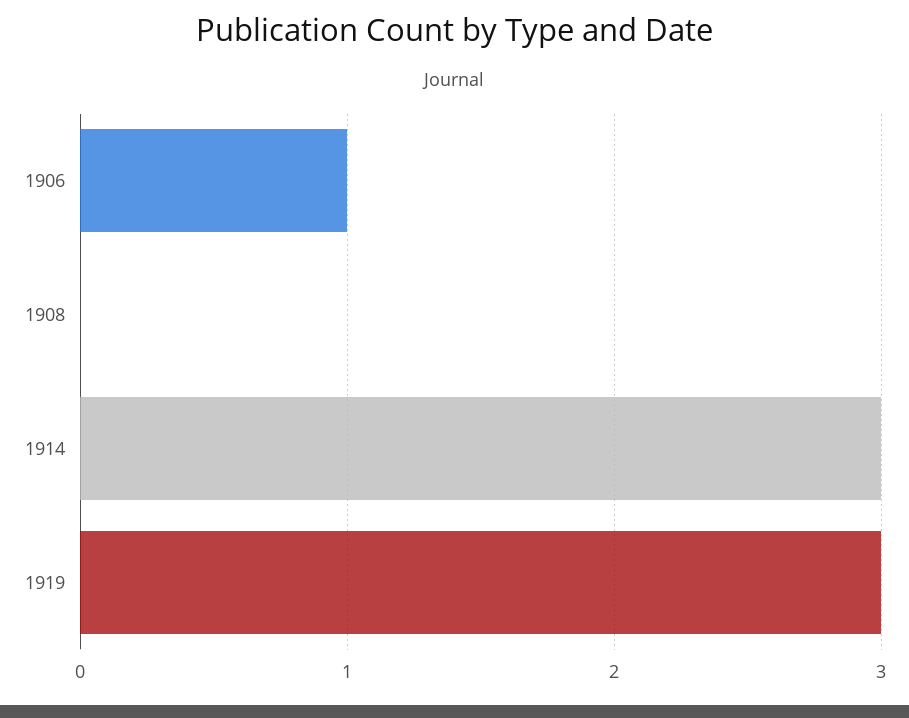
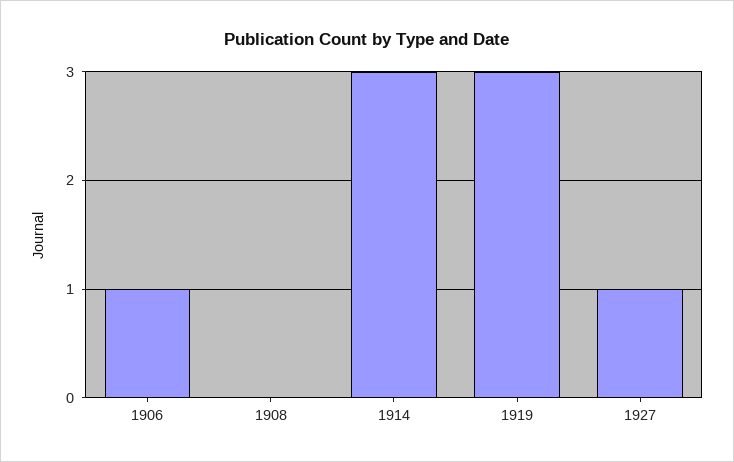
1927: none -> 1

